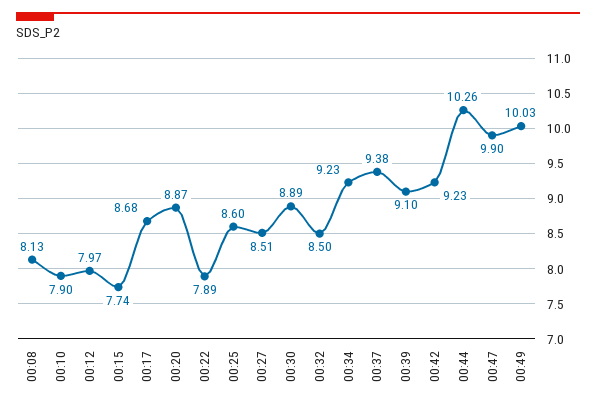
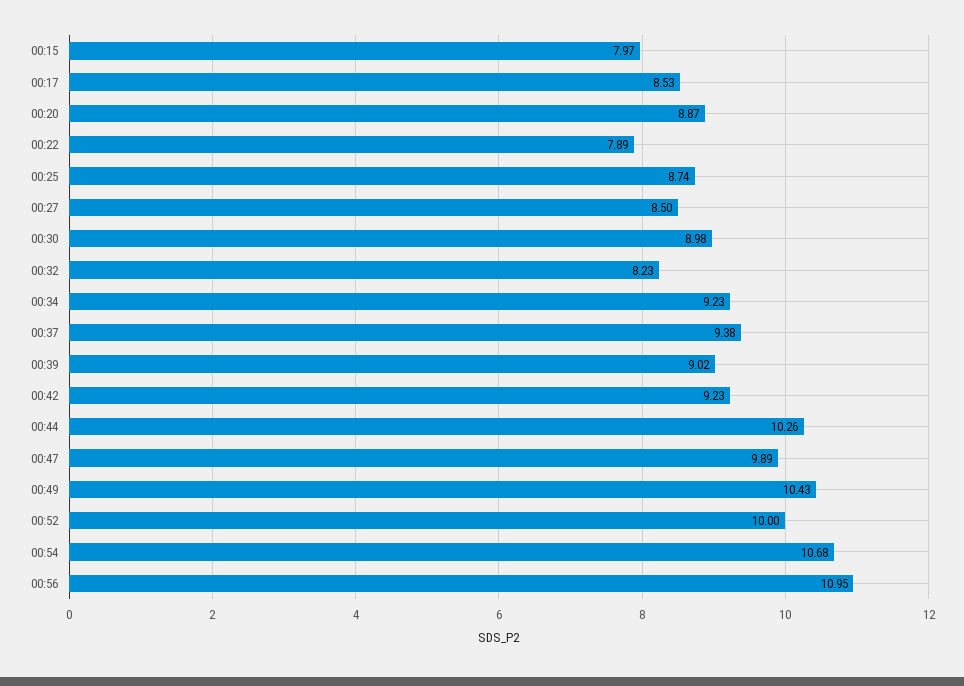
00:08: 8.13 -> none
00:10: 7.9 -> none
00:12: 7.97 -> none
00:15: 7.74 -> 7.97
00:17: 8.68 -> 8.53
00:25: 8.6 -> 8.74
00:27: 8.51 -> 8.5
00:30: 8.89 -> 8.98
00:32: 8.5 -> 8.23
00:39: 9.1 -> 9.02
00:47: 9.9 -> 9.89
00:49: 10.03 -> 10.43
00:52: none -> 10
00:54: none -> 10.68
00:56: none -> 10.95

